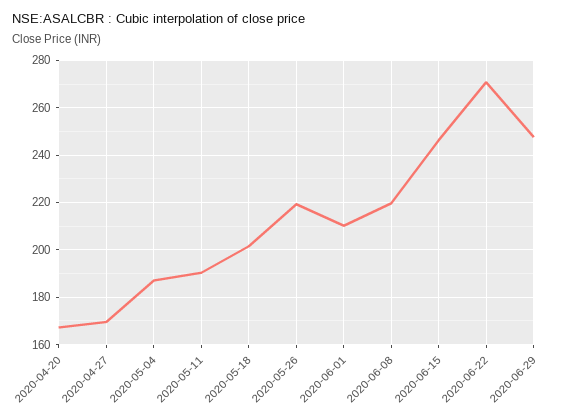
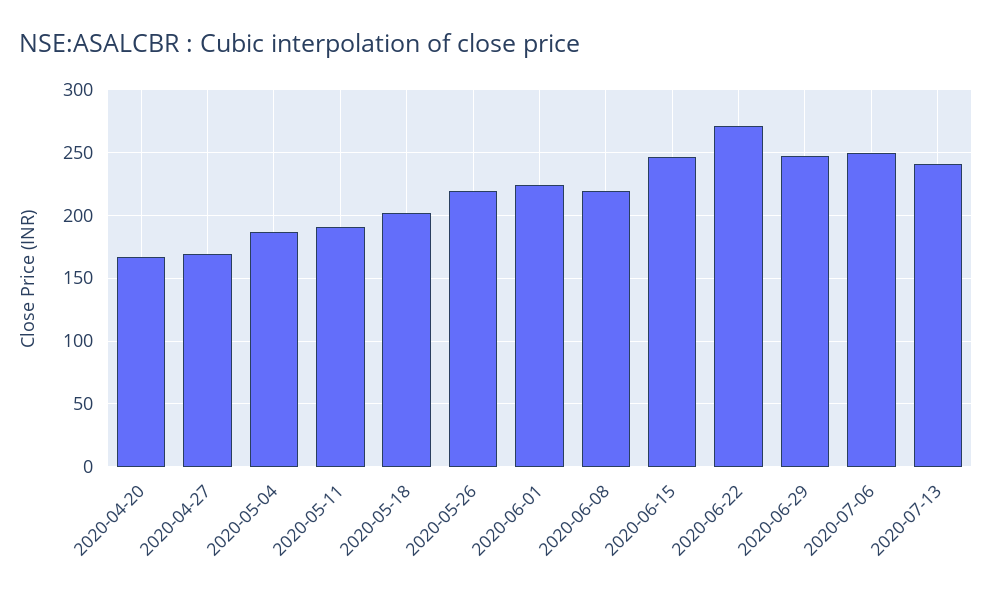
2020-06-01: 210 -> 225
2020-07-06: none -> 250
2020-07-13: none -> 240

